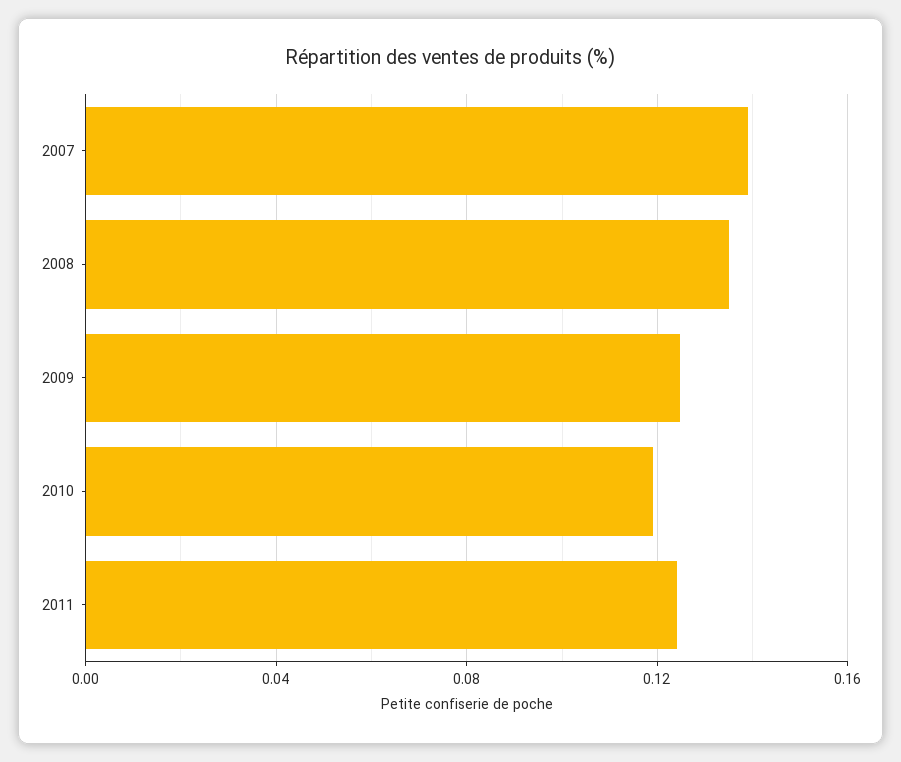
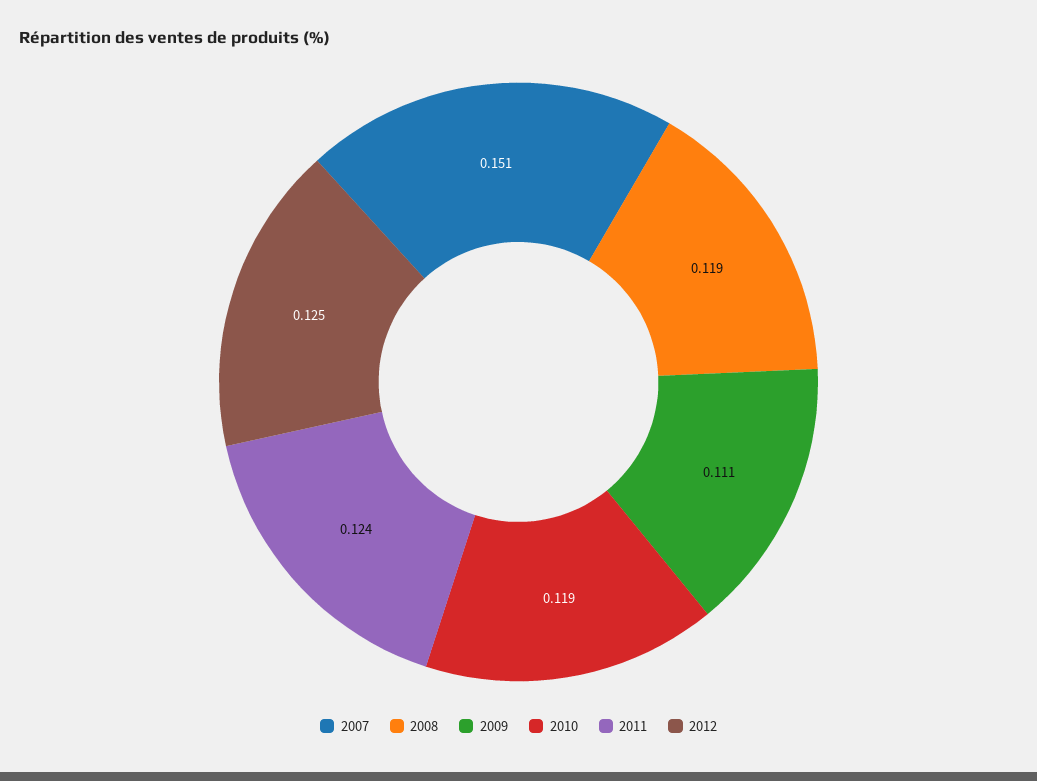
2007: 0.14 -> 0.151
2008: 0.135 -> 0.119
2009: 0.125 -> 0.111
2012: none -> 0.125

